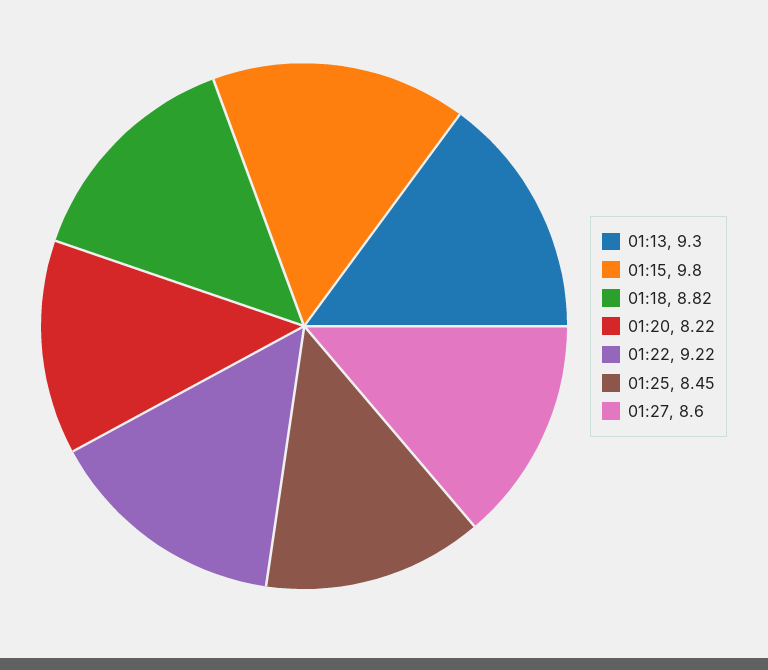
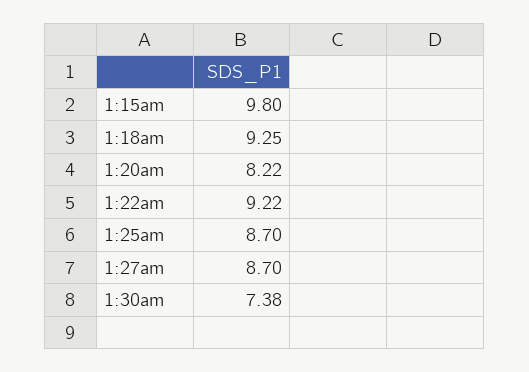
01:13: 9.3 -> none
01:18: 8.82 -> 9.25
01:25: 8.45 -> 8.7
01:27: 8.6 -> 8.7
1:30am: none -> 7.38

